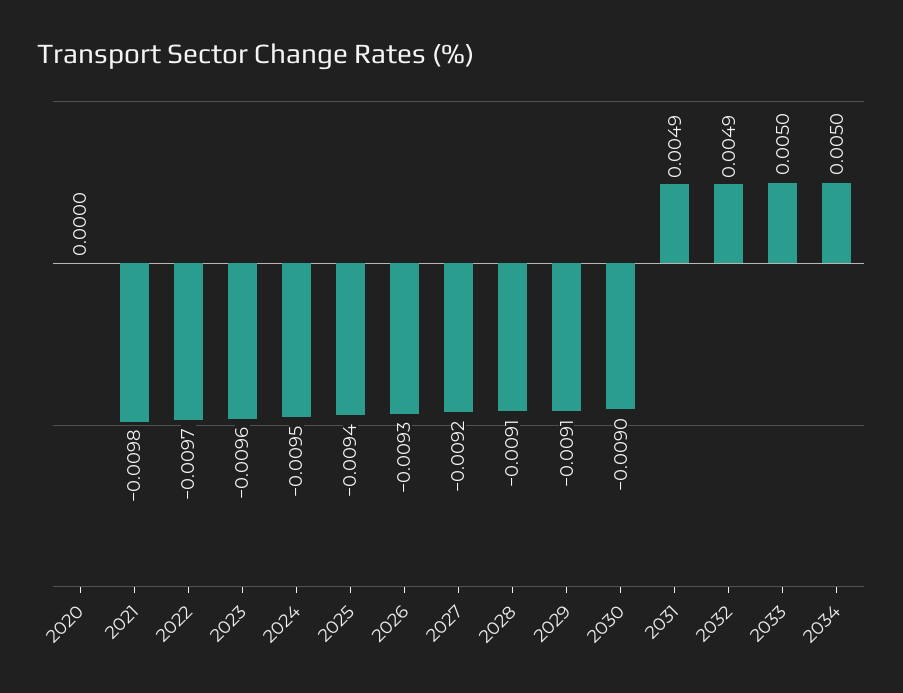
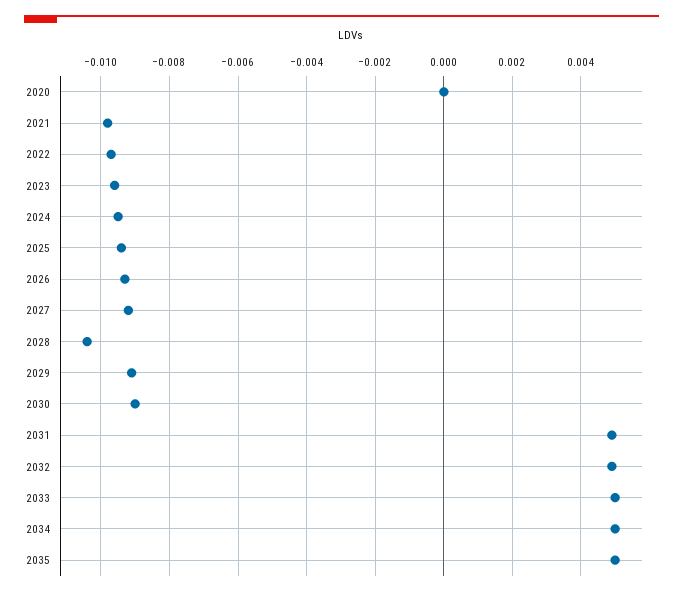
2028: -0.0091 -> -0.0105
2035: none -> 0.005

